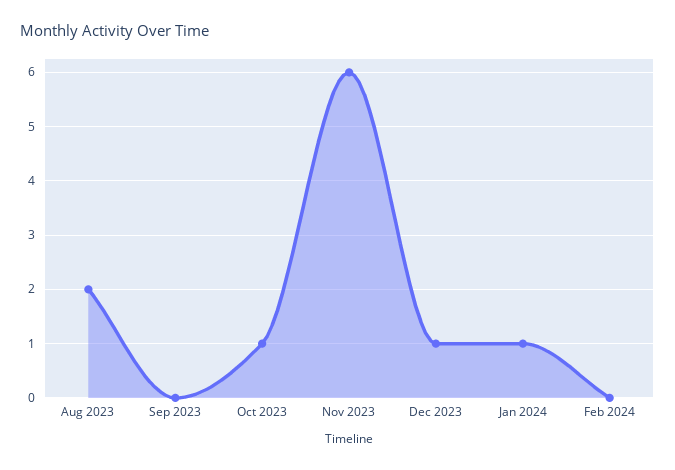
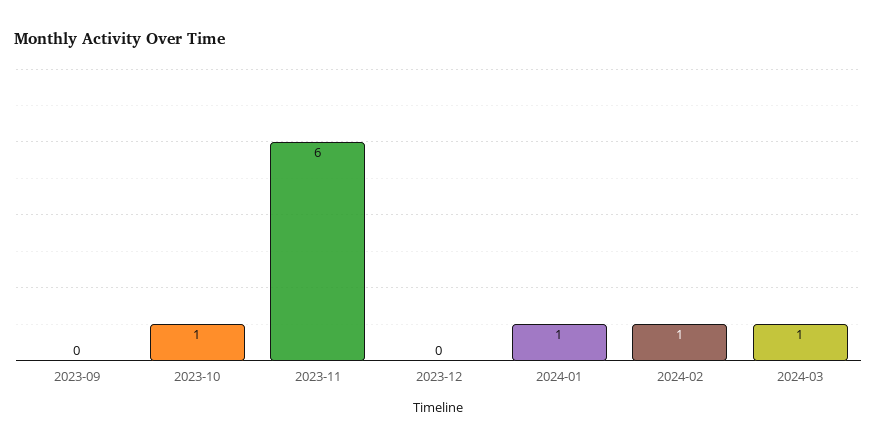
Aug 2023: 2 -> none
Dec 2023: 1 -> 0
Feb 2024: 0 -> 1
2024-03: none -> 1

